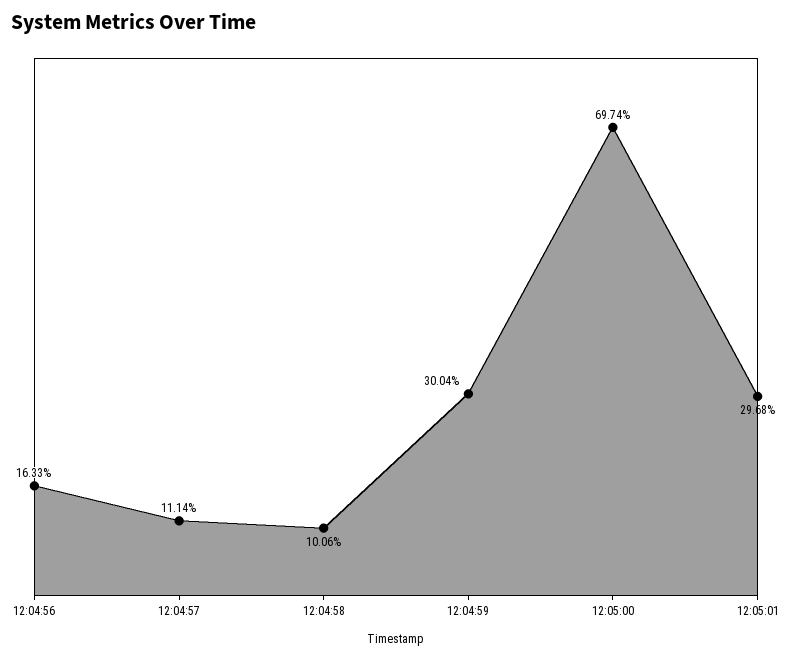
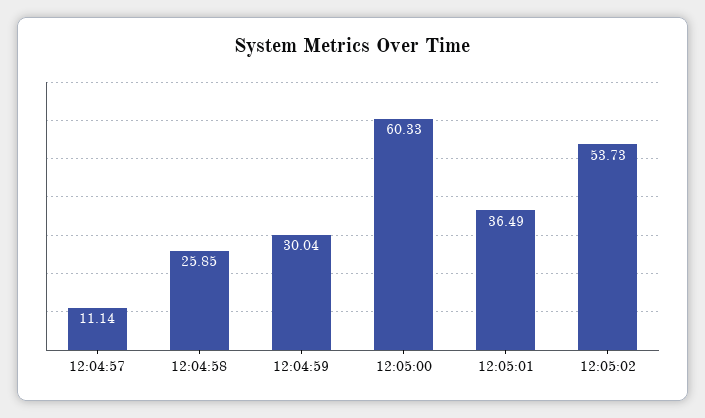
12:04:56: 16.33 -> none
12:04:58: 10.06 -> 25.85
12:05:00: 69.74 -> 60.33
12:05:01: 29.68 -> 36.49
12:05:02: none -> 53.73

